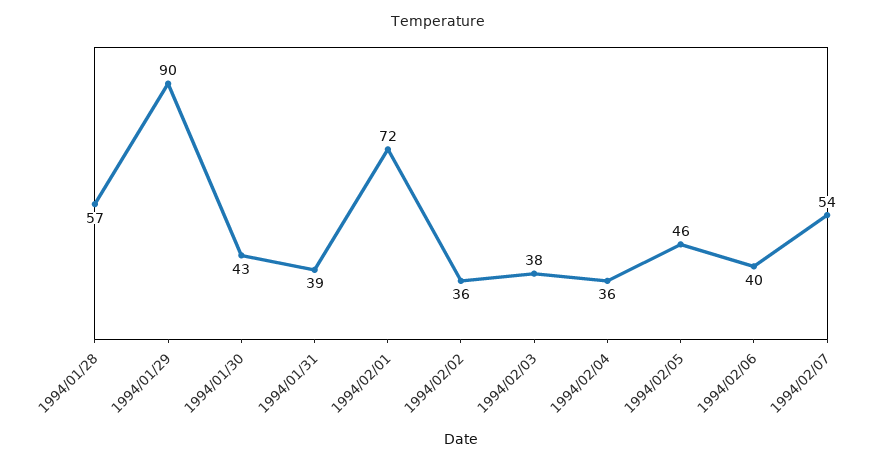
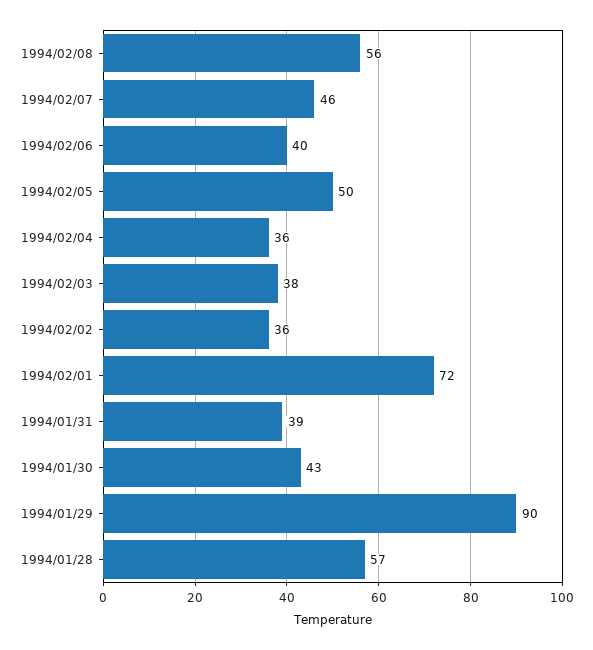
1994/02/05: 46 -> 50
1994/02/07: 54 -> 46
1994/02/08: none -> 56

